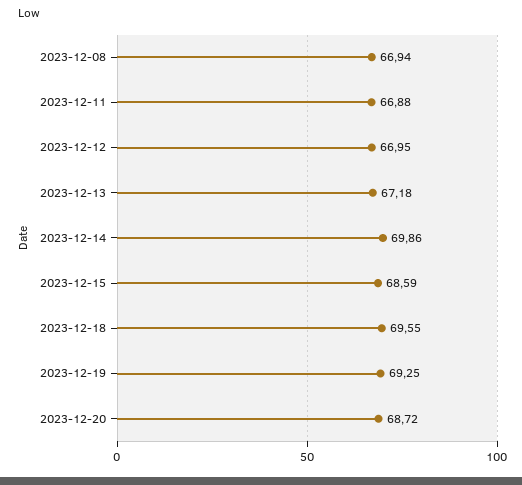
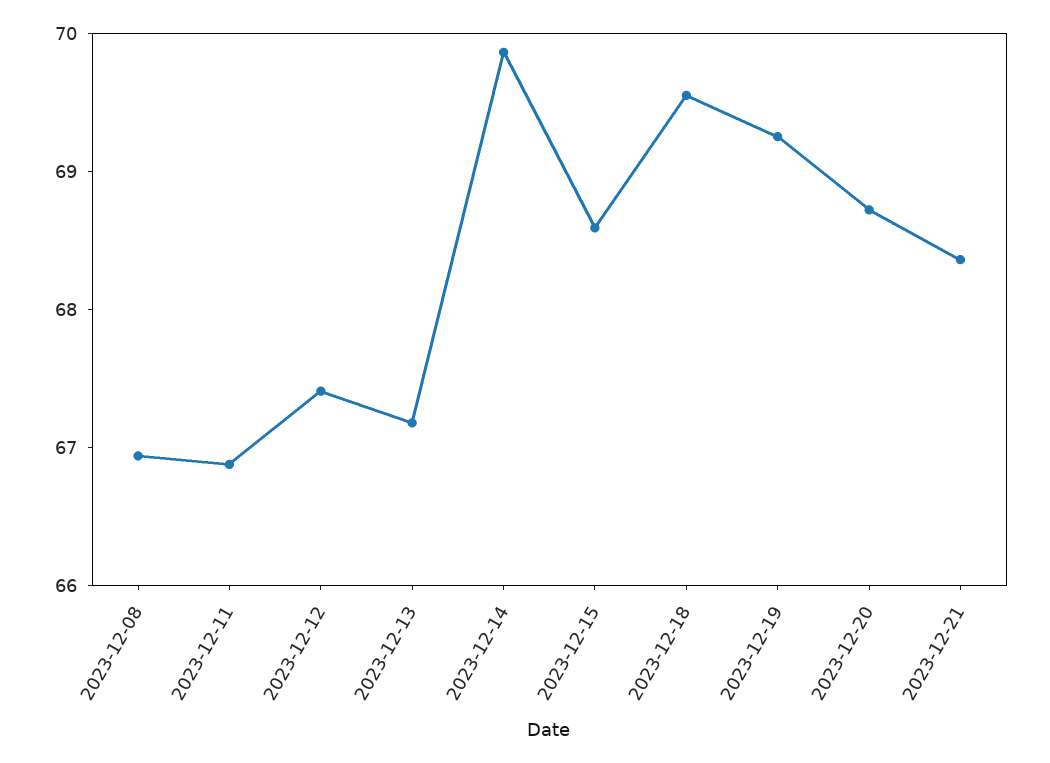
2023-12-12: 66.95 -> 67.4
2023-12-21: none -> 68.4

